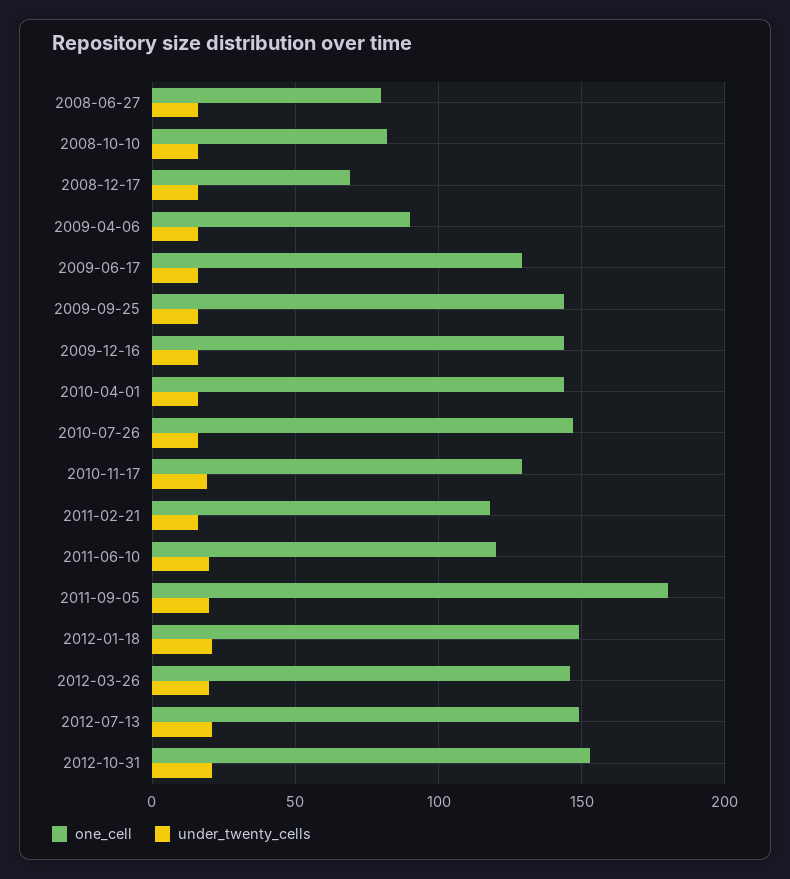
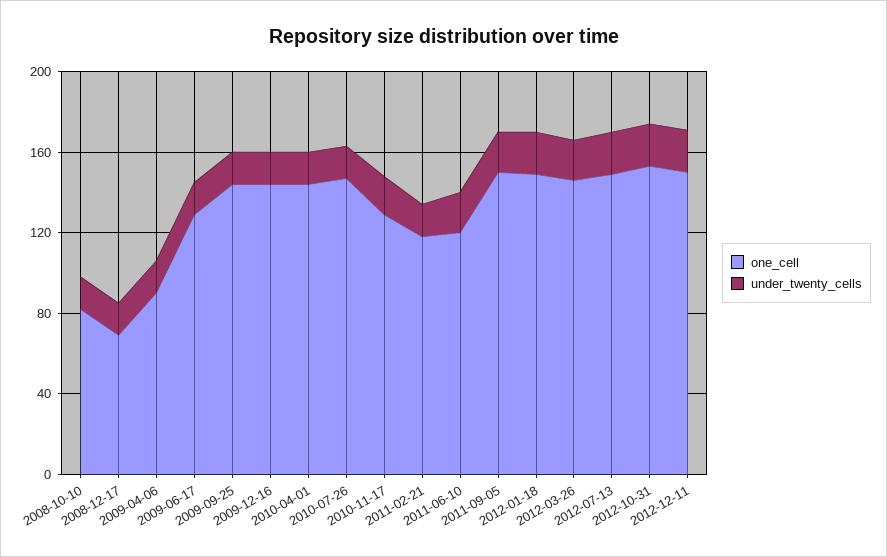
one_cell, 2008-06-27: 80 -> none
under_twenty_cells, 2008-06-27: 15 -> none
one_cell, 2011-09-05: 180 -> 150
one_cell, 2012-12-11: none -> 150
under_twenty_cells, 2012-12-11: none -> 20

